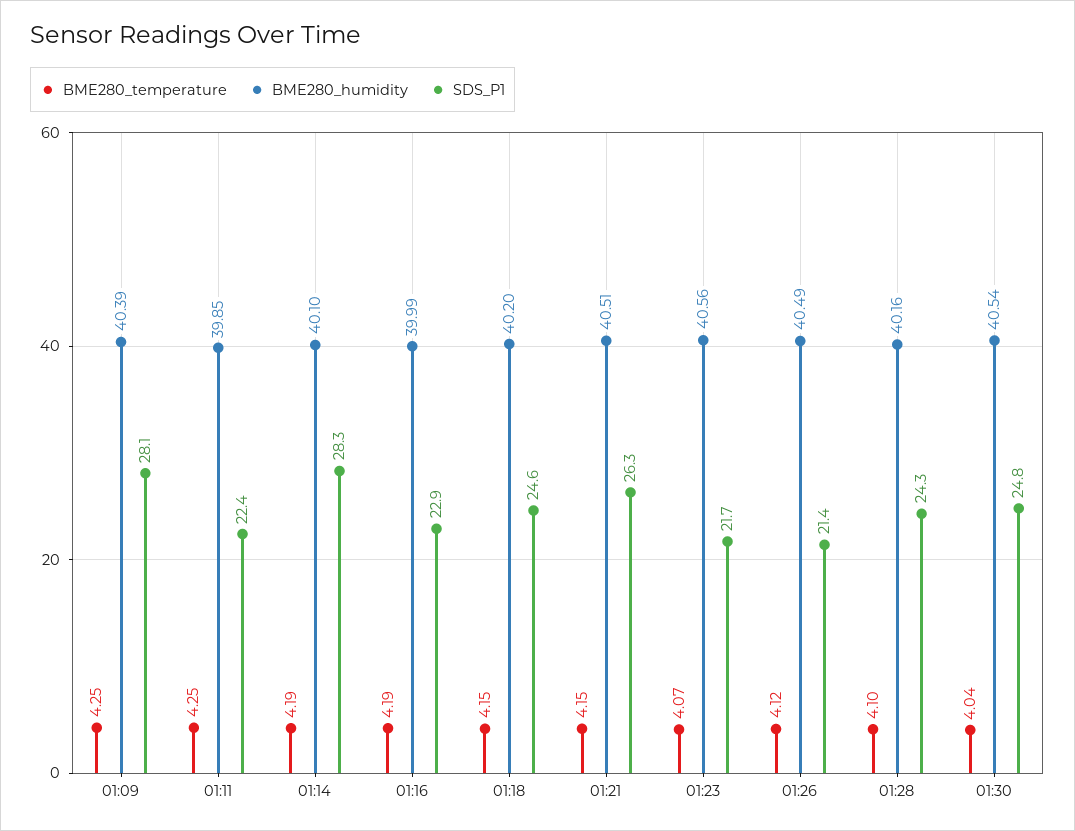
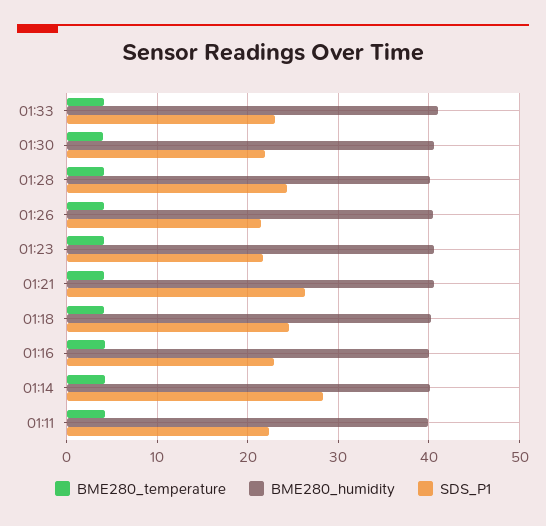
BME280_temperature, 01:09: 4.25 -> none
BME280_humidity, 01:09: 40.39 -> none
SDS_P1, 01:09: 28.1 -> none
SDS_P1, 01:30: 24.8 -> 22
BME280_temperature, 01:33: none -> 4
BME280_humidity, 01:33: none -> 41
SDS_P1, 01:33: none -> 23

